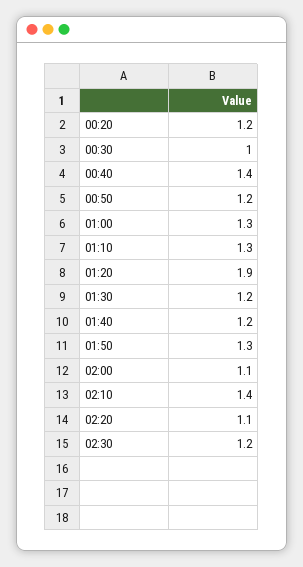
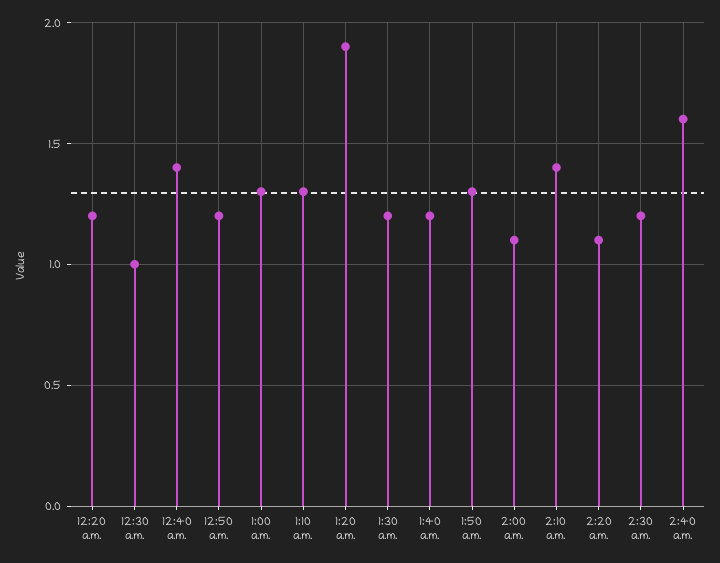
2:40 a.m.: none -> 1.6

